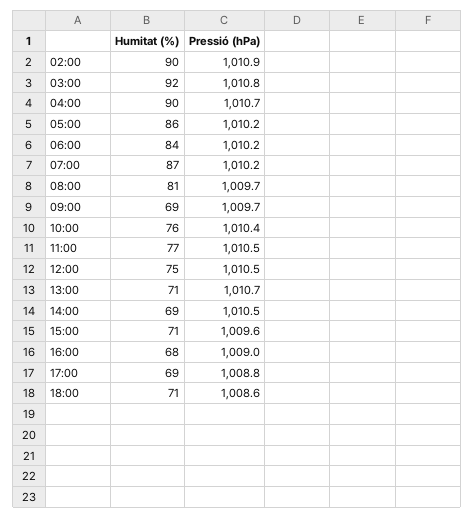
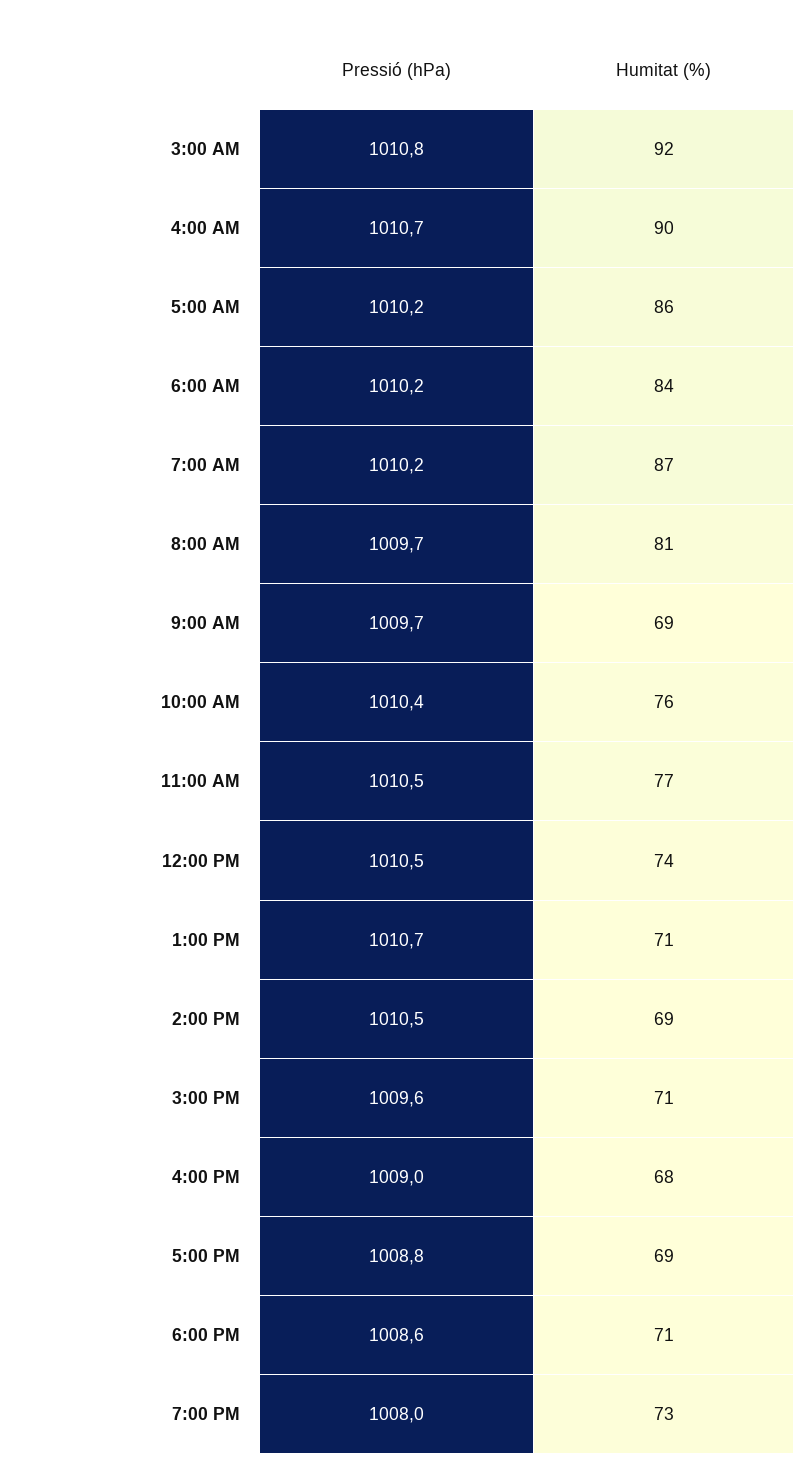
Humitat (%), 02:00: 90 -> none
Pressió (hPa), 02:00: 1010.9 -> none
Humitat (%), 12:00: 75 -> 74
Pressió (hPa), 7:00 PM: none -> 1008
Humitat (%), 7:00 PM: none -> 73

